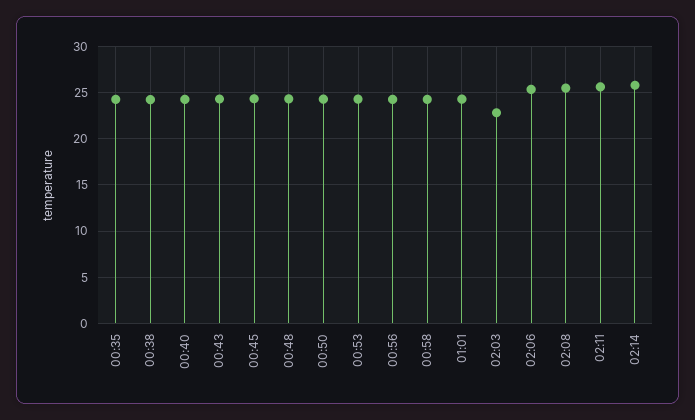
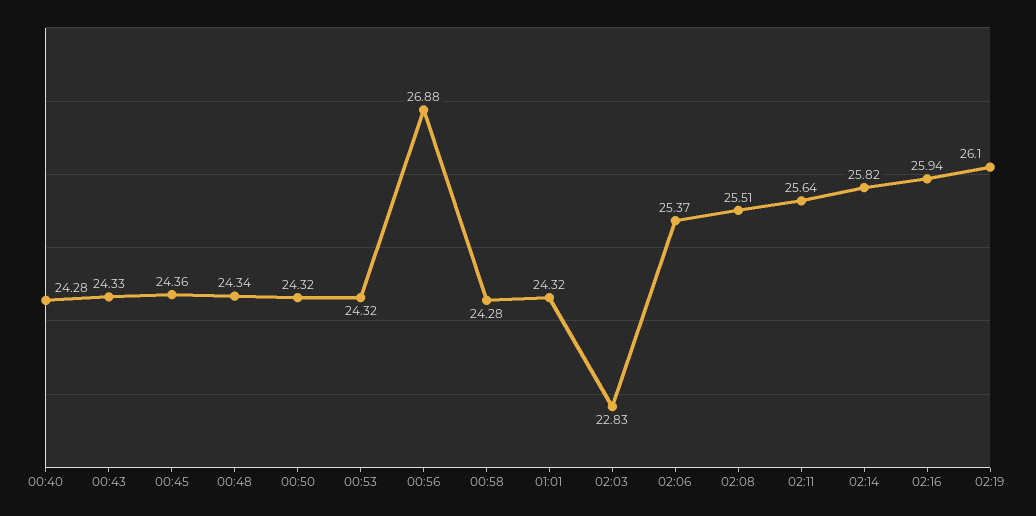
00:35: 24 -> none
00:38: 24 -> none
00:56: 24 -> 26.88
02:16: none -> 25.94
02:19: none -> 26.1

